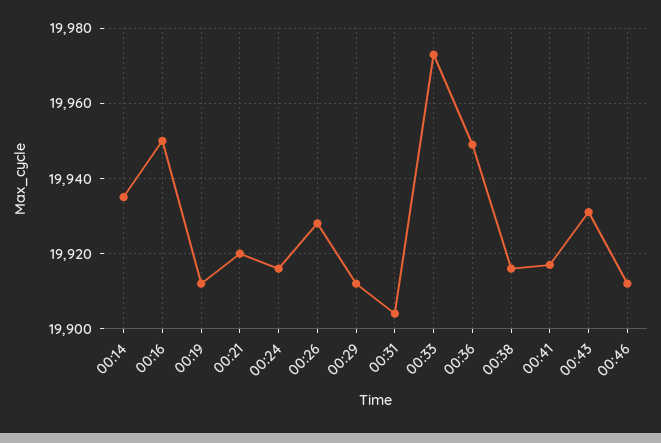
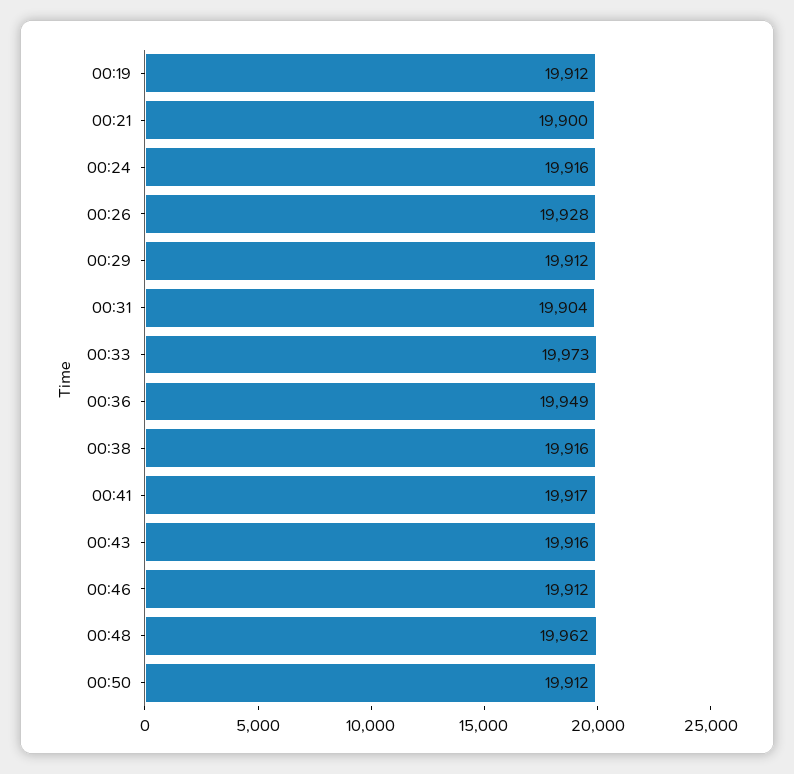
00:14: 19935 -> none
00:16: 19950 -> none
00:21: 19920 -> 19900
00:43: 19930 -> 19916
00:48: none -> 19962
00:50: none -> 19912

